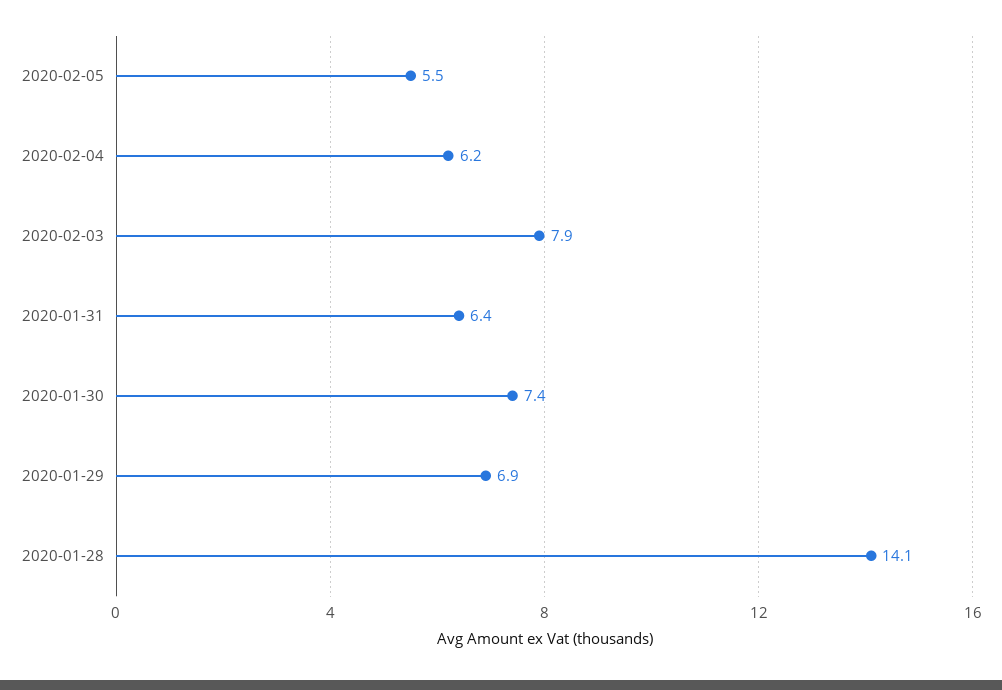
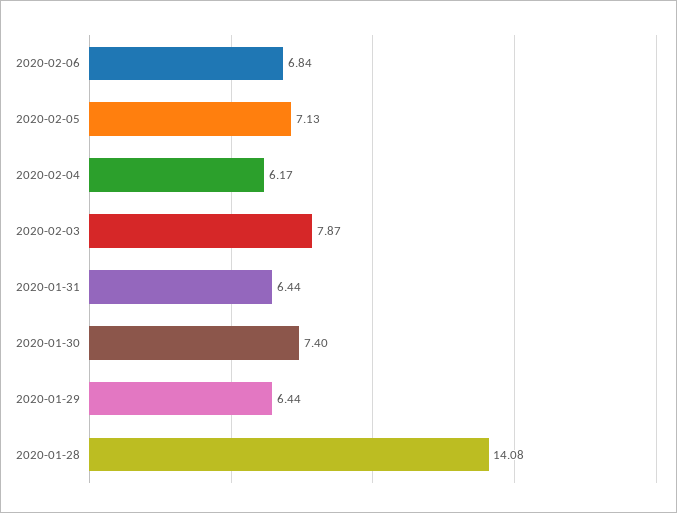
2020-02-05: 5.5 -> 7.13
2020-01-29: 6.9 -> 6.44
2020-02-06: none -> 6.84

